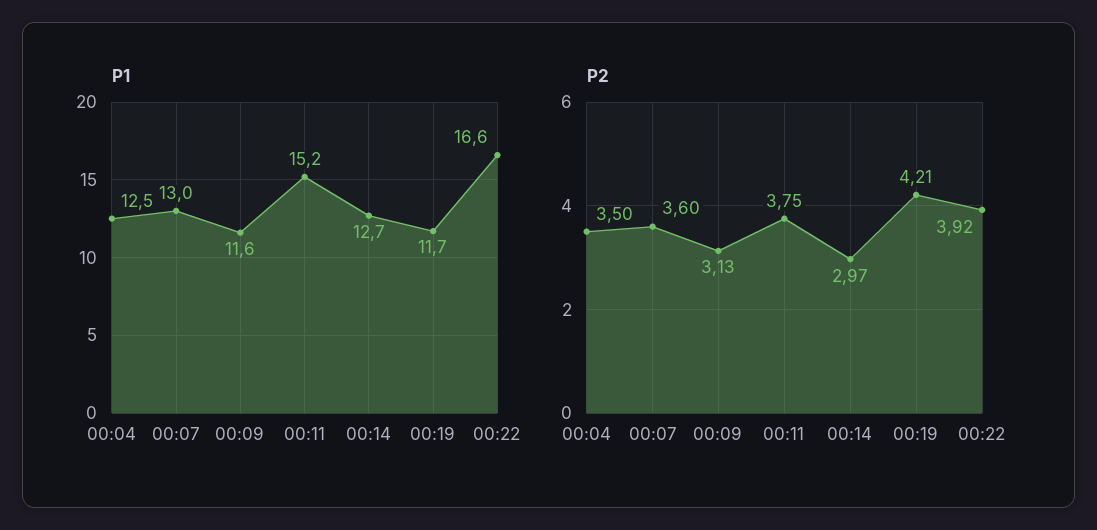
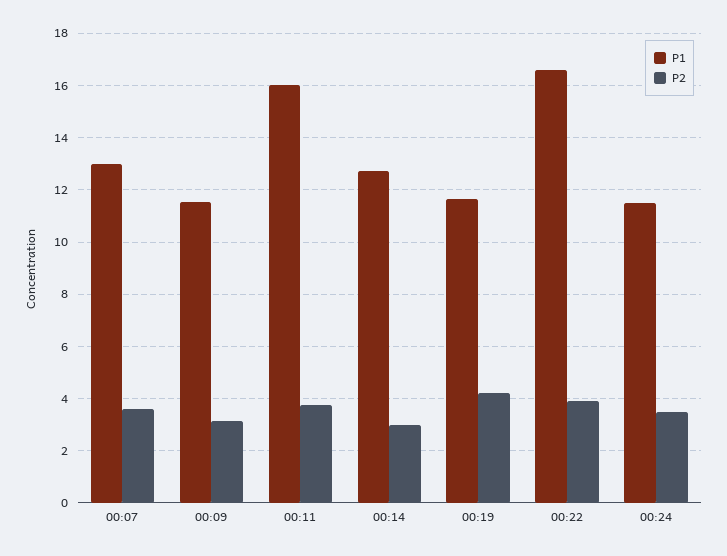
P1, 00:04: 12.5 -> none
P1, 00:11: 15.2 -> 16
P2, 00:04: 3.5 -> none
P1, 00:24: none -> 11.5
P2, 00:24: none -> 3.5

